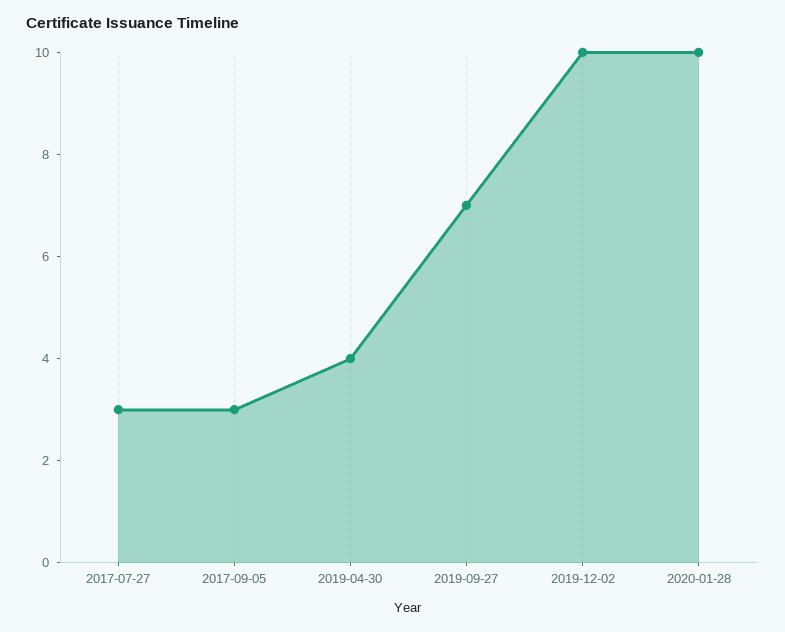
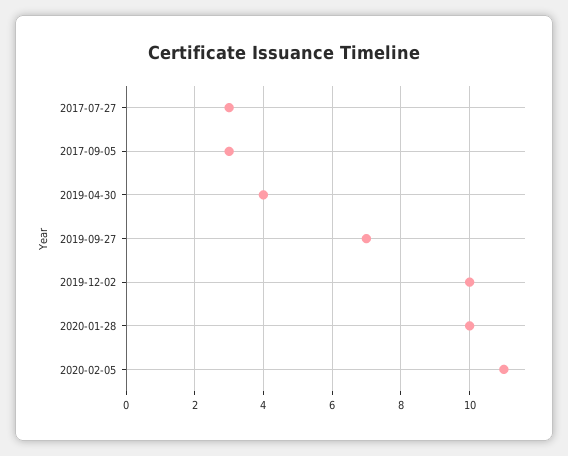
2020-02-05: none -> 11

